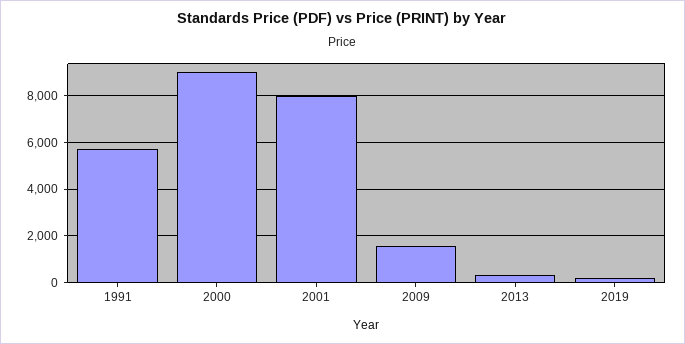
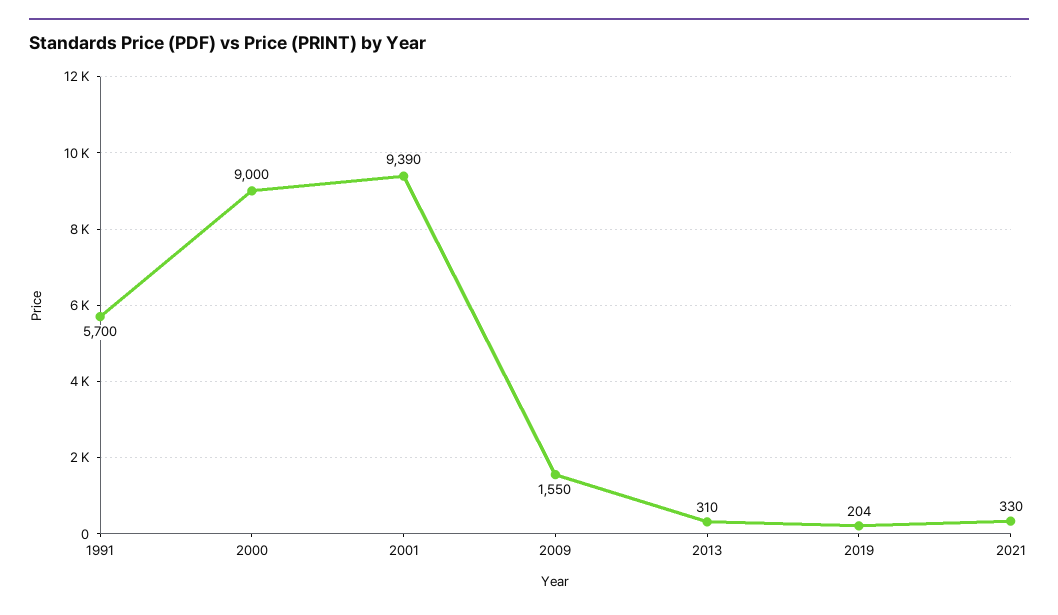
2001: 8000 -> 9390
2021: none -> 330

